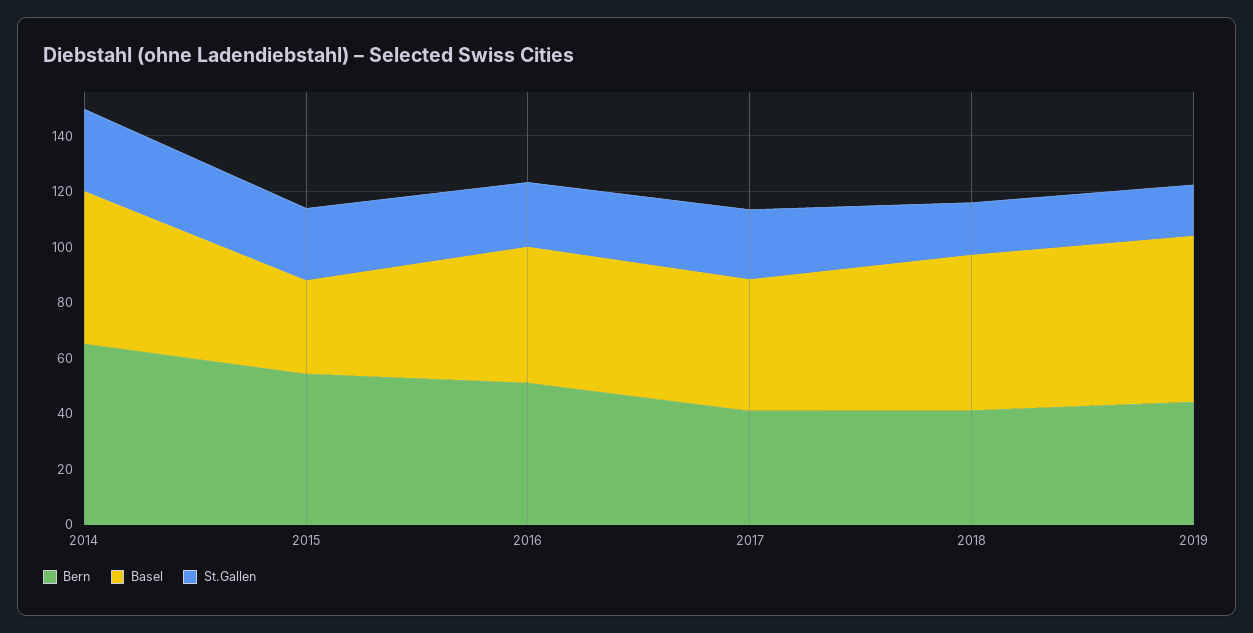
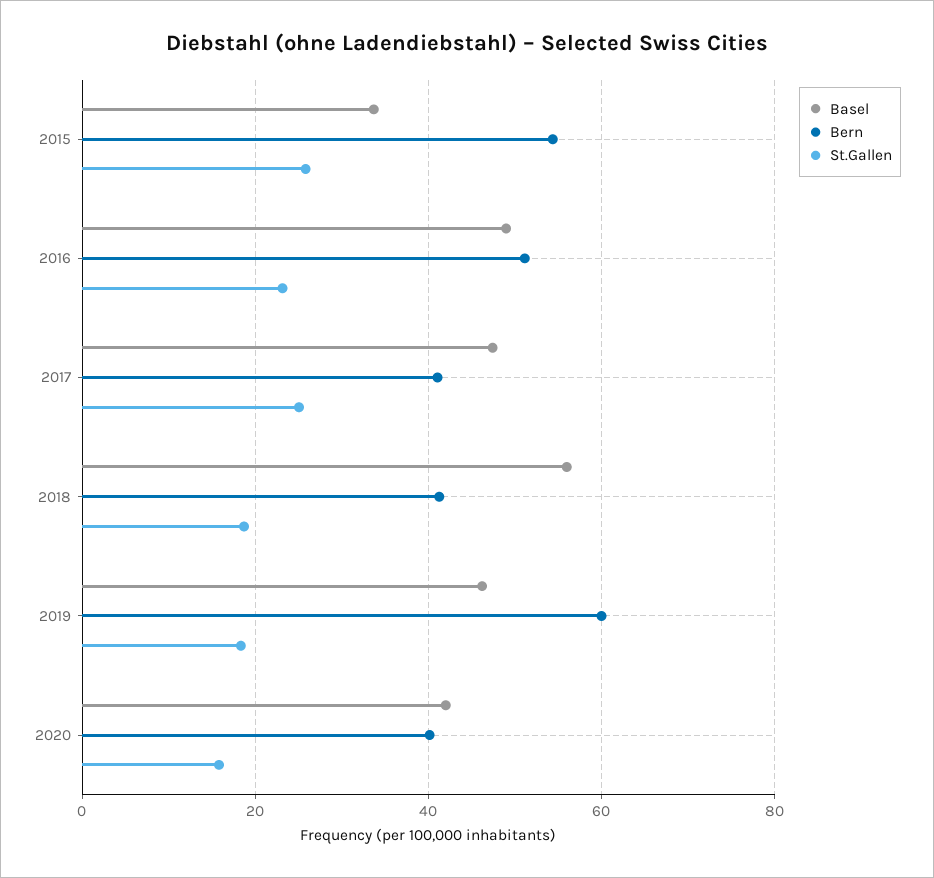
Bern, 2014: 65 -> none
Basel, 2014: 55 -> none
St.Gallen, 2014: 30 -> none
Bern, 2019: 45 -> 60
Basel, 2019: 60 -> 46
Basel, 2020: none -> 42
Bern, 2020: none -> 40
St.Gallen, 2020: none -> 16

